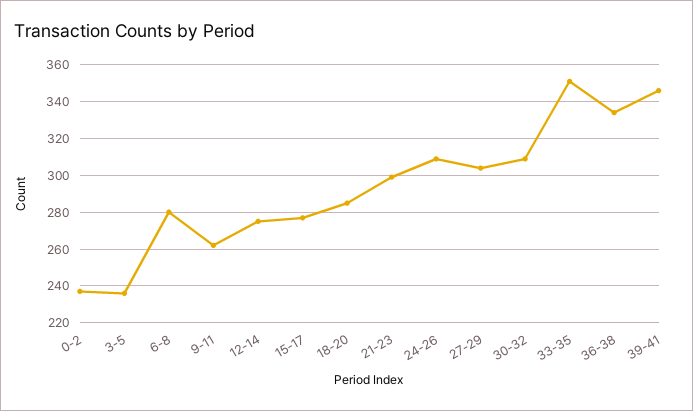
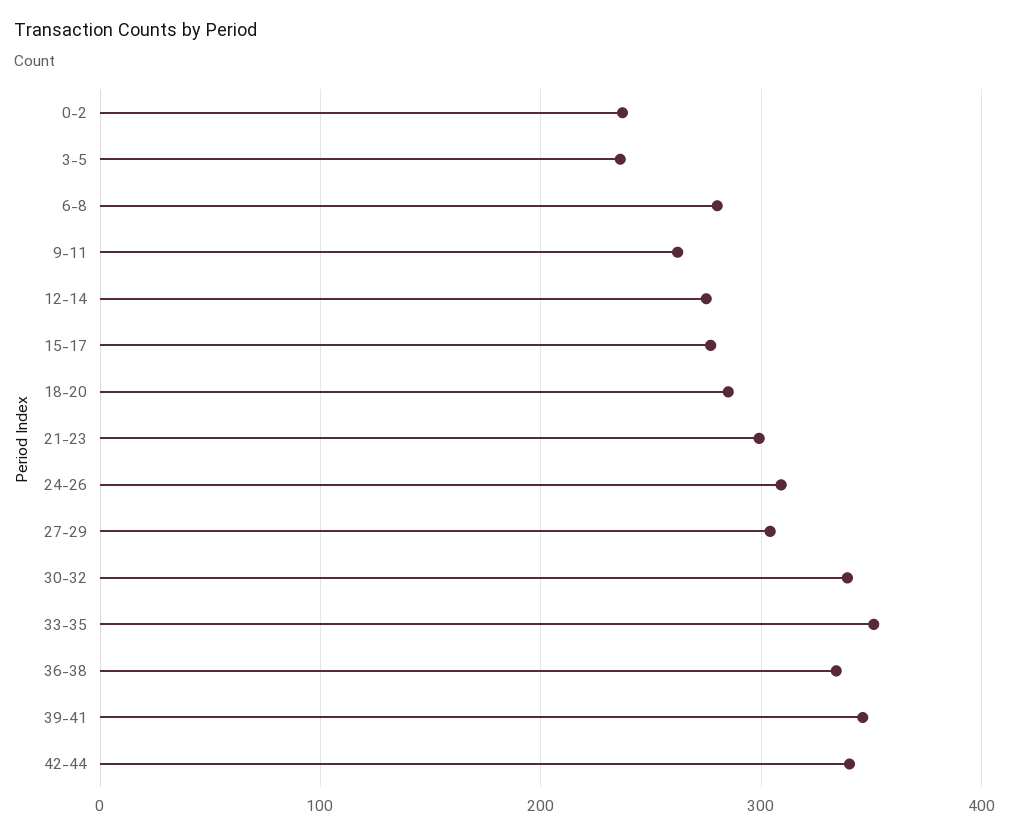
30-32: 310 -> 340
42-44: none -> 340

